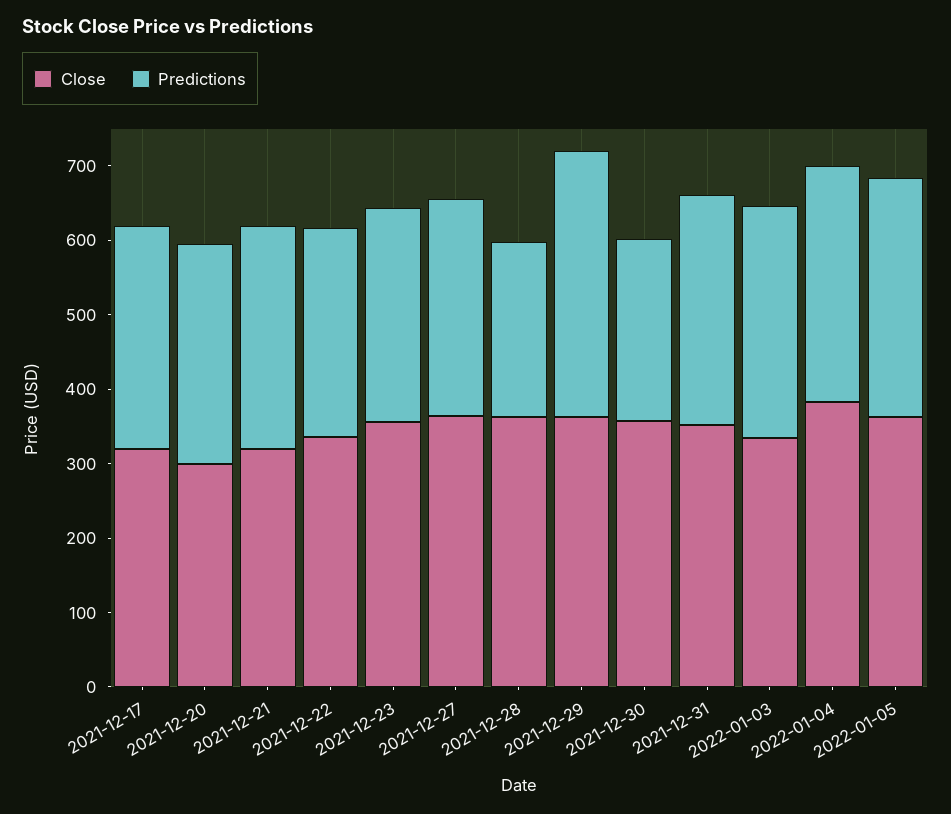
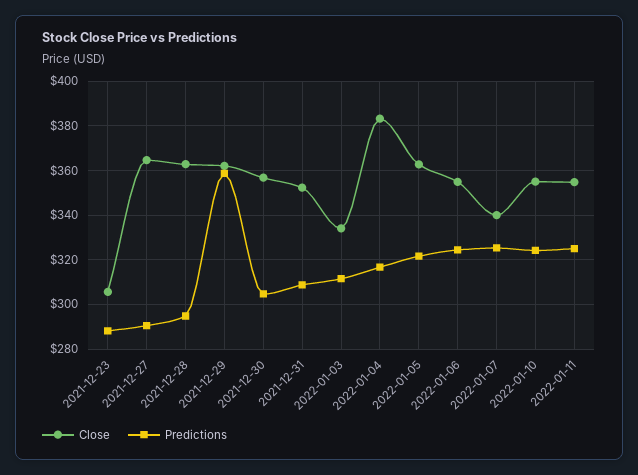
Close, 2021-12-17: 320 -> none
Predictions, 2021-12-17: 300 -> none
Close, 2021-12-20: 300 -> none
Predictions, 2021-12-20: 300 -> none
Close, 2021-12-21: 320 -> none
Predictions, 2021-12-21: 300 -> none
Close, 2021-12-22: 340 -> none
Predictions, 2021-12-22: 280 -> none
Close, 2021-12-23: 360 -> 305
Predictions, 2021-12-28: 240 -> 295
Predictions, 2021-12-30: 240 -> 305
Close, 2022-01-06: none -> 355
Predictions, 2022-01-06: none -> 325
Close, 2022-01-07: none -> 340
Predictions, 2022-01-07: none -> 325
Close, 2022-01-10: none -> 355
Predictions, 2022-01-10: none -> 325
Close, 2022-01-11: none -> 355
Predictions, 2022-01-11: none -> 325

